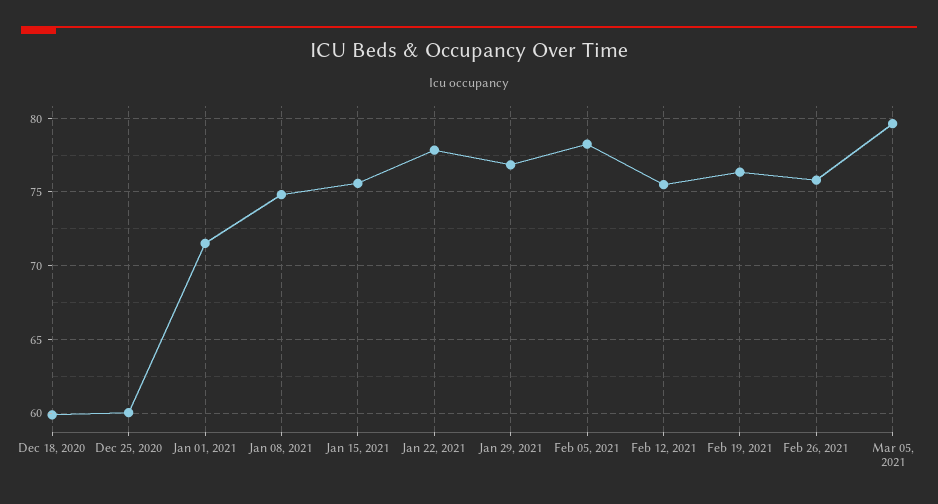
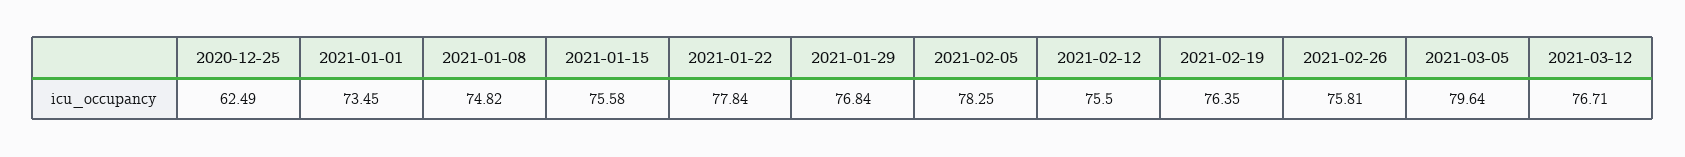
Dec 18, 2020: 60 -> none
Dec 25, 2020: 60 -> 62.49
Jan 01, 2021: 71.5 -> 73.45
2021-03-12: none -> 76.71

